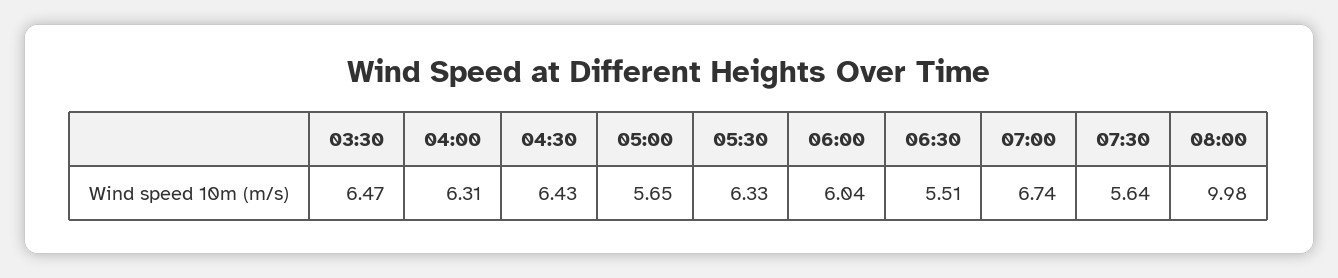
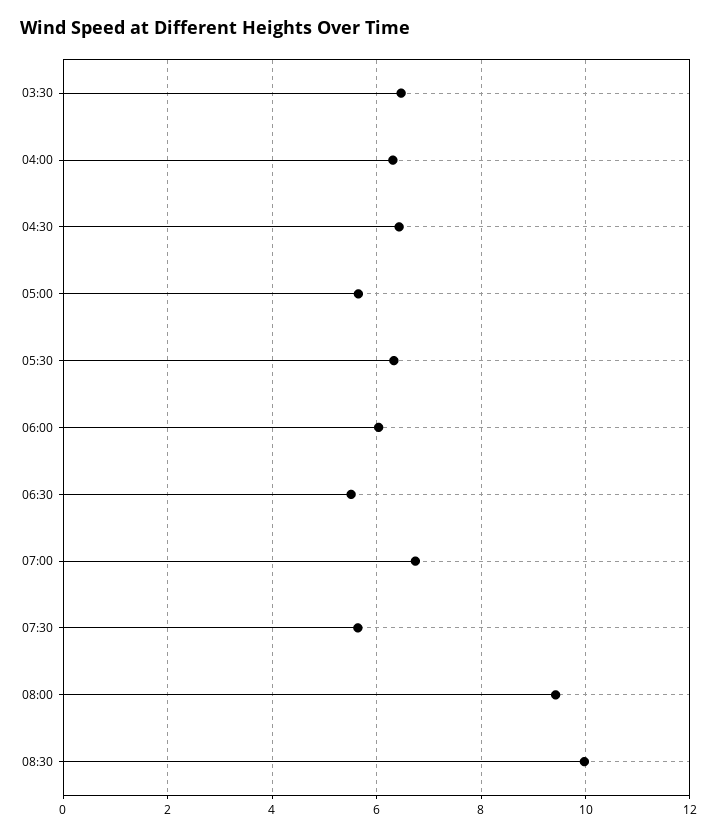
08:00: 9.98 -> 9.4
08:30: none -> 10

